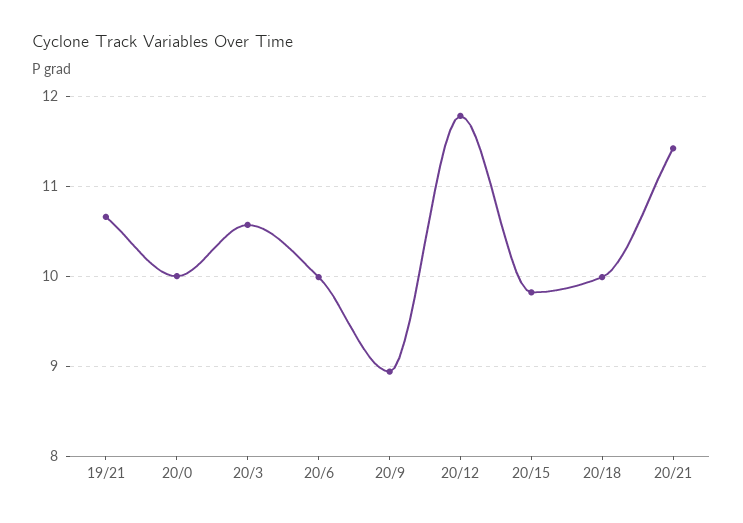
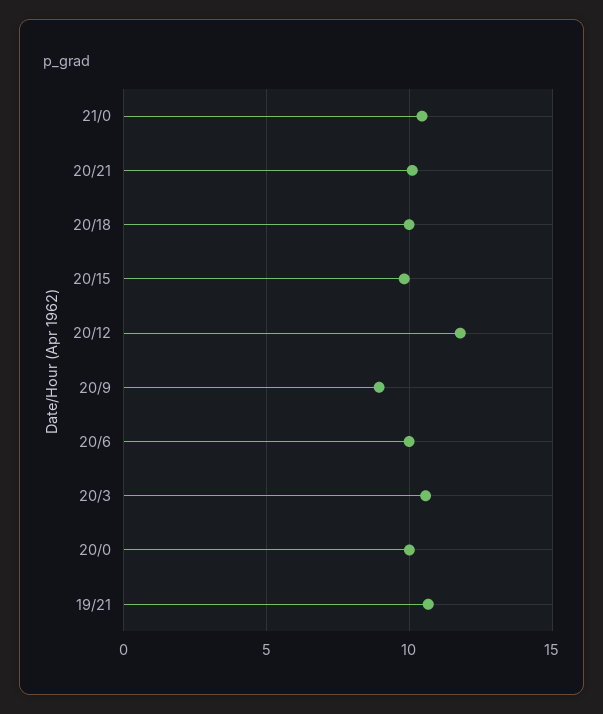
20/21: 11.4 -> 10
21/0: none -> 10.5

